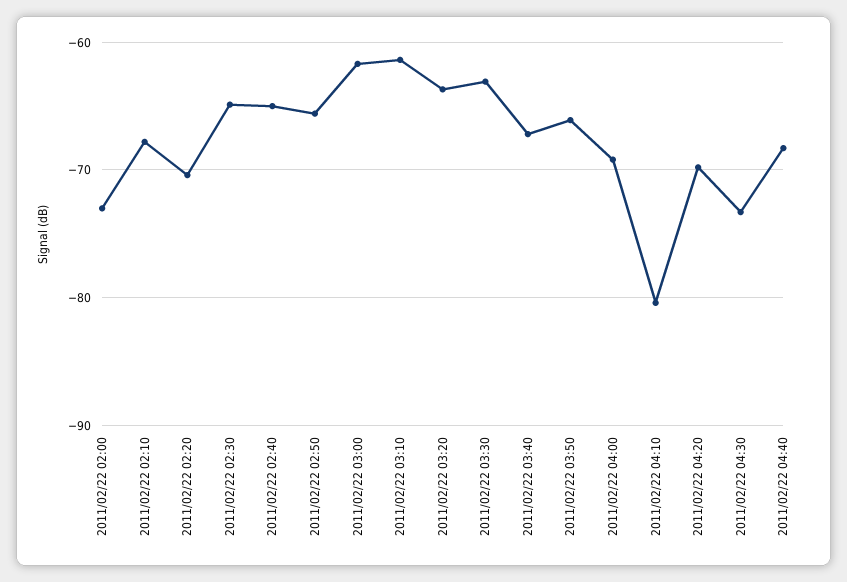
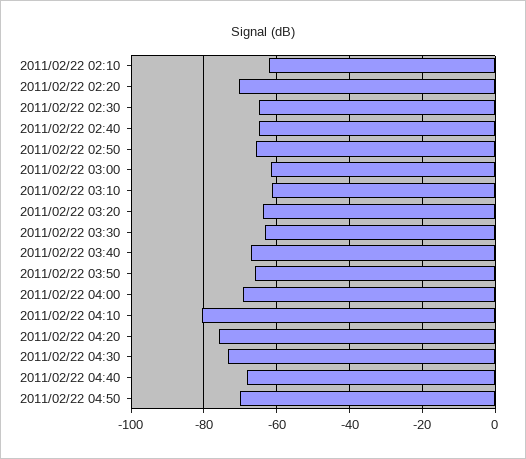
2011/02/22 02:00: -73 -> none
2011/02/22 02:10: -68 -> -62
2011/02/22 04:20: -70 -> -76
2011/02/22 04:50: none -> -70

